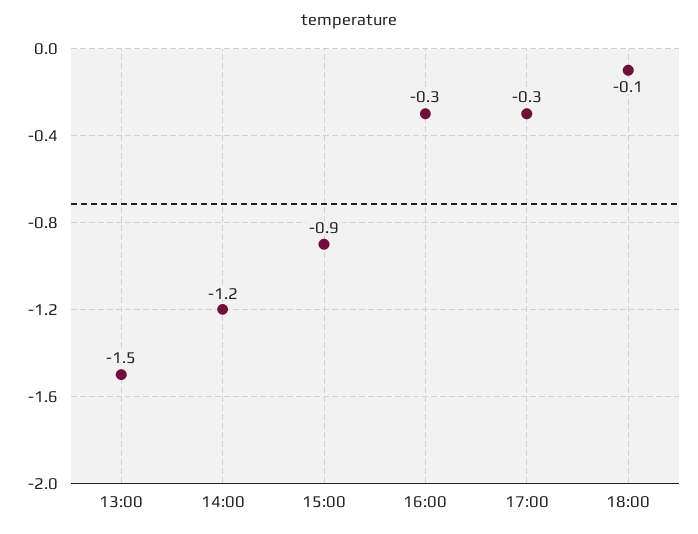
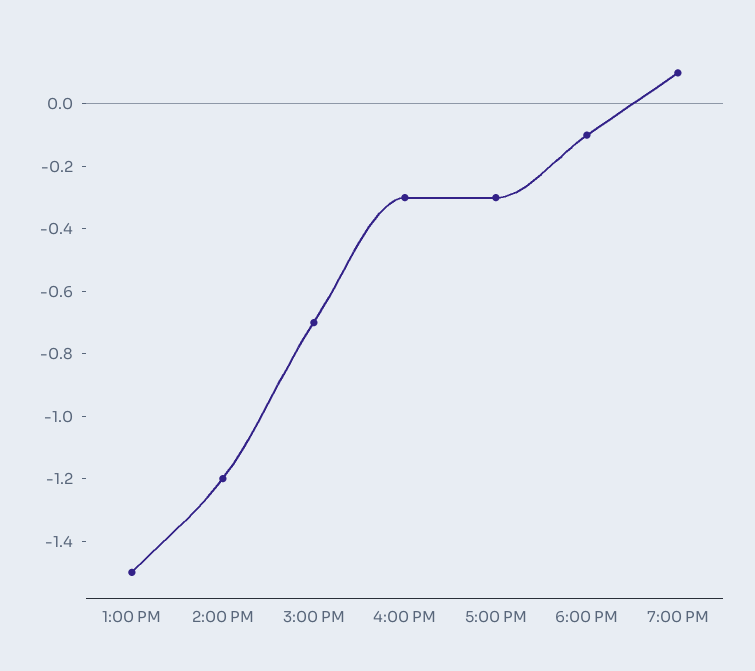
15:00: -0.9 -> -0.7
7:00 PM: none -> 0.1

